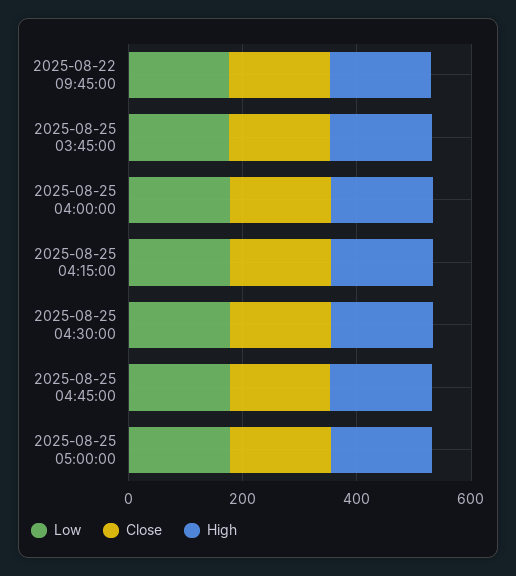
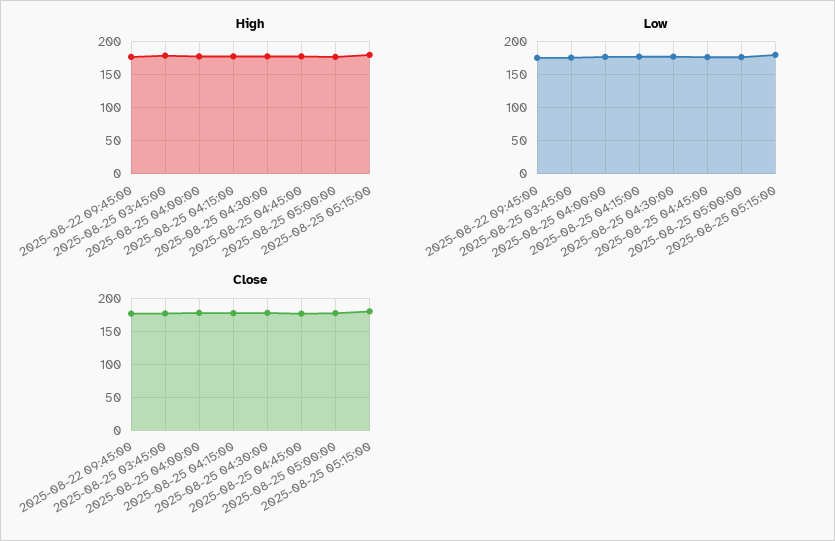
High, 2025-08-25 05:15:00: none -> 180
Low, 2025-08-25 05:15:00: none -> 180
Close, 2025-08-25 05:15:00: none -> 180

